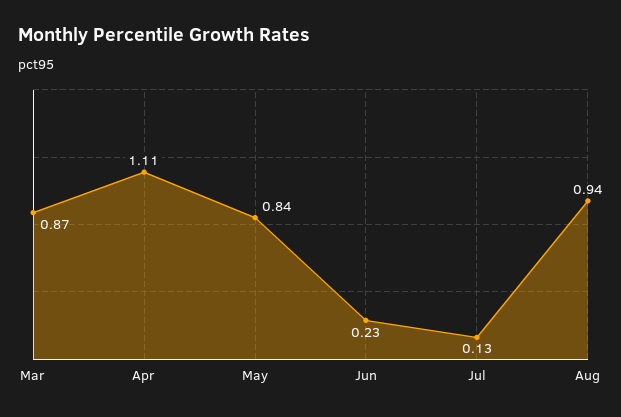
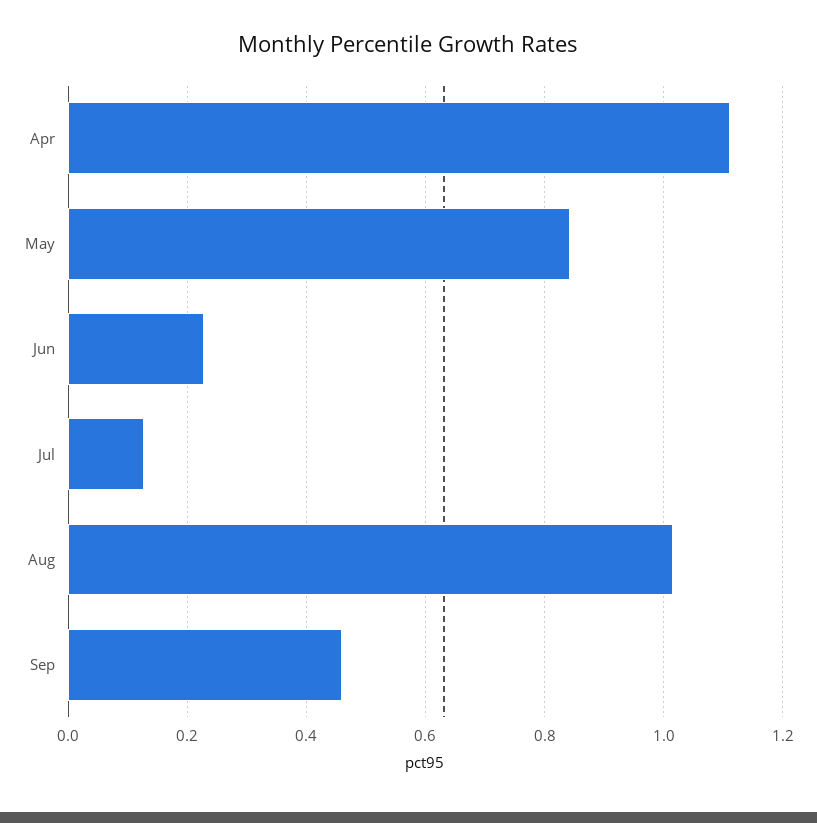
Mar: 0.87 -> none
Aug: 0.94 -> 1.02
Sep: none -> 0.46

